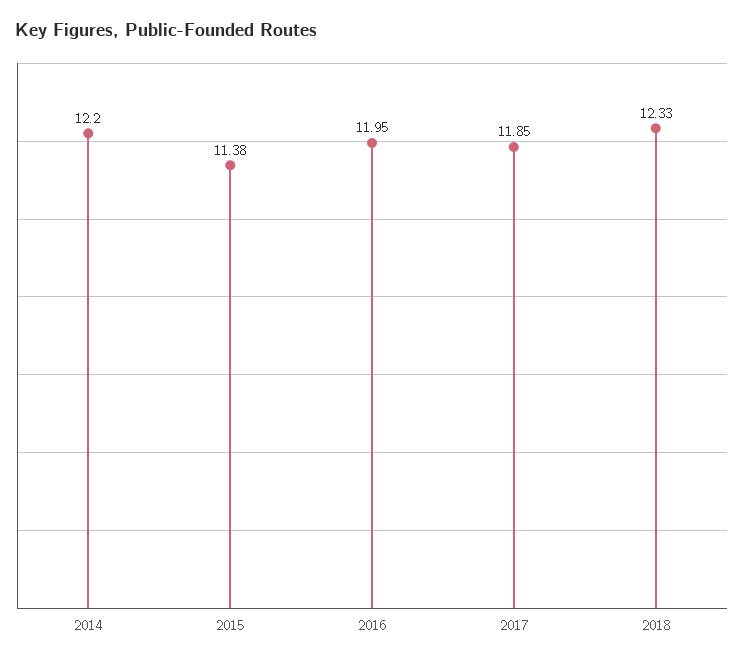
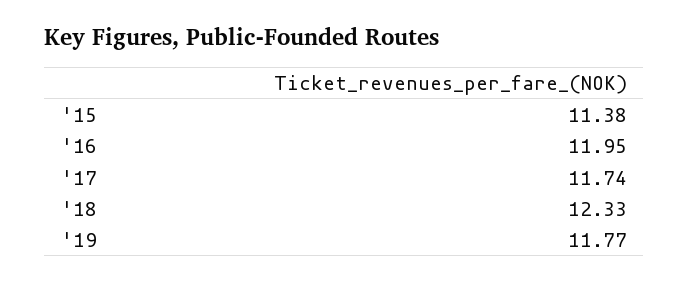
2014: 12.2 -> none
2017: 11.85 -> 11.74
'19: none -> 11.77

